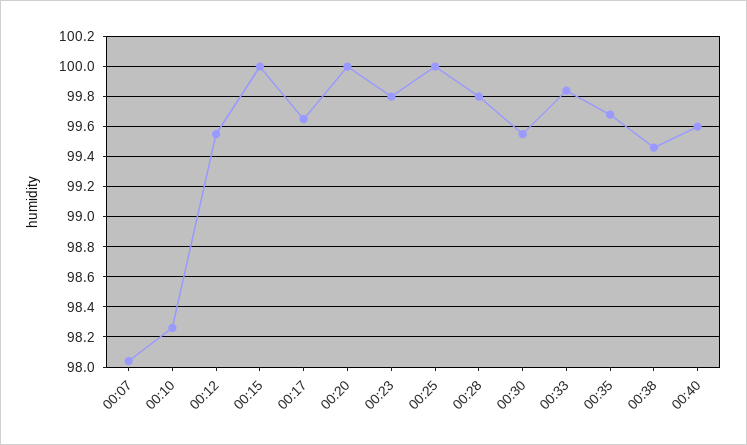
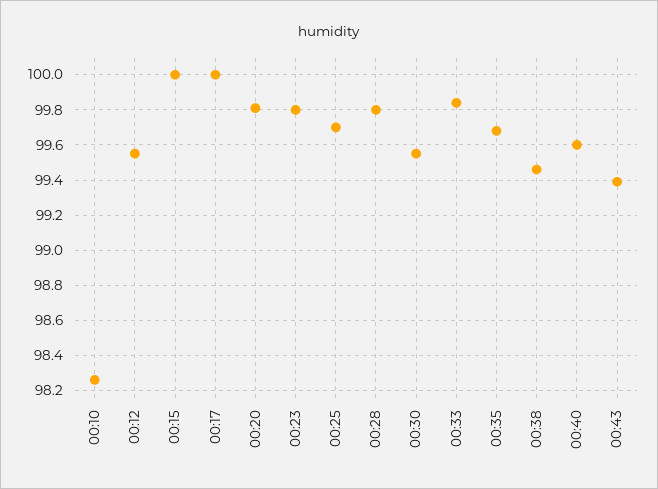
00:07: 98.05 -> none
00:17: 99.65 -> 100
00:20: 100 -> 99.8
00:25: 100 -> 99.7
00:43: none -> 99.4

